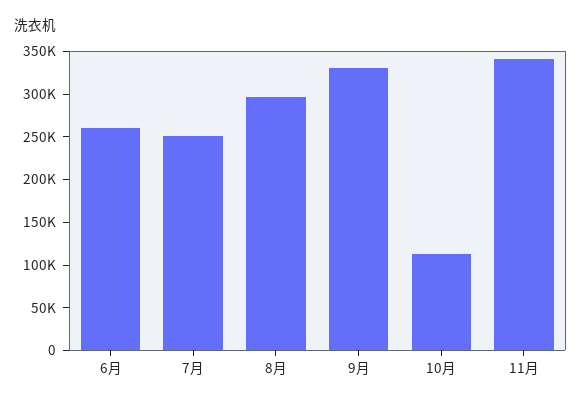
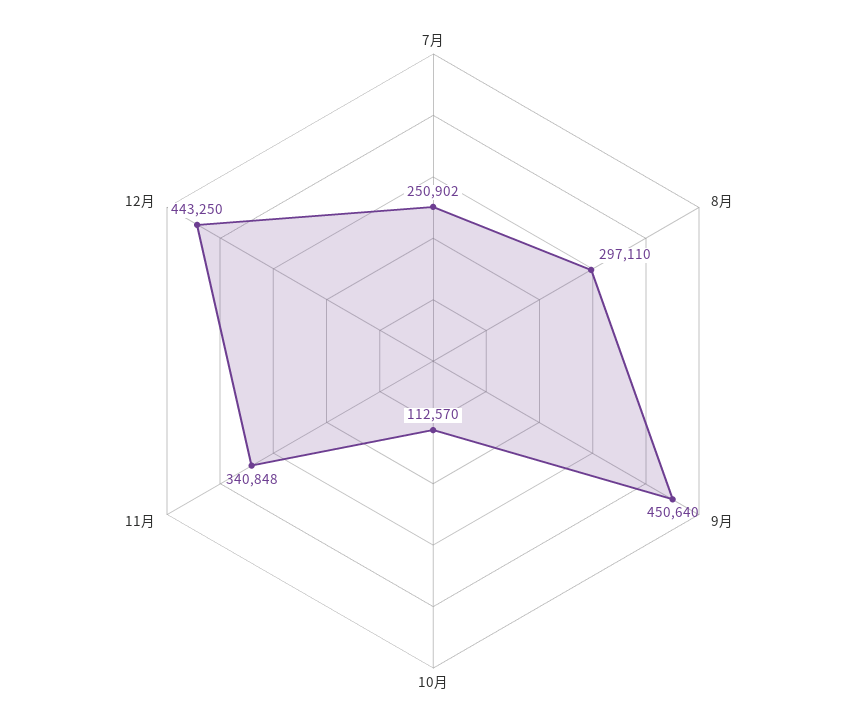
6月: 260000 -> none
9月: 330000 -> 450640
12月: none -> 443250

